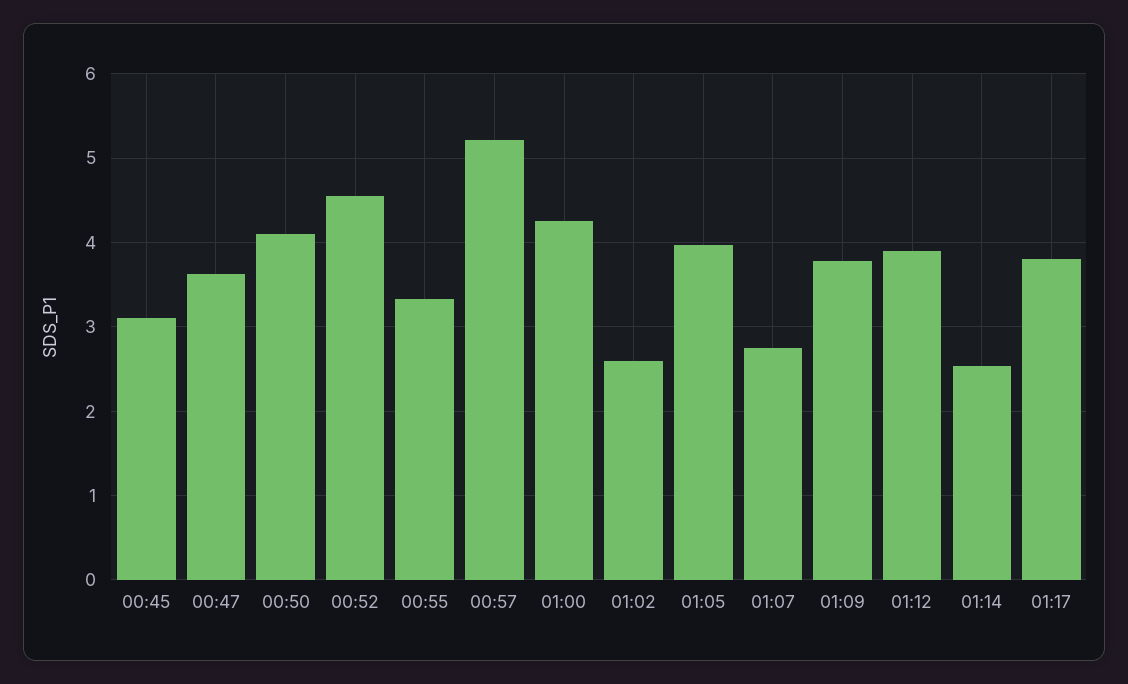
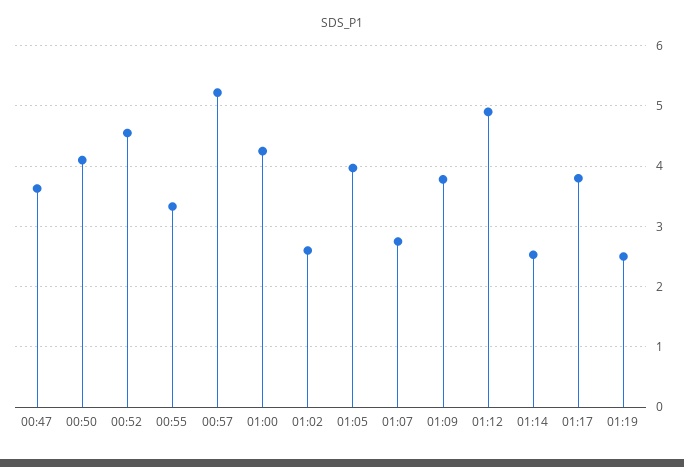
00:45: 3.1 -> none
01:12: 3.9 -> 4.9
01:19: none -> 2.5

